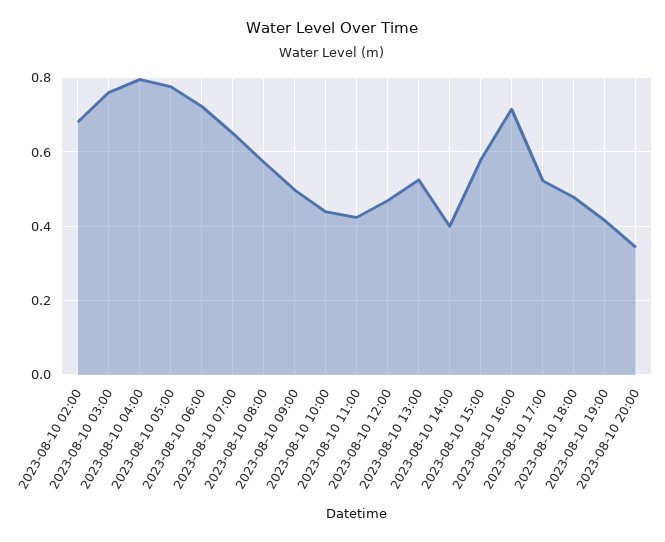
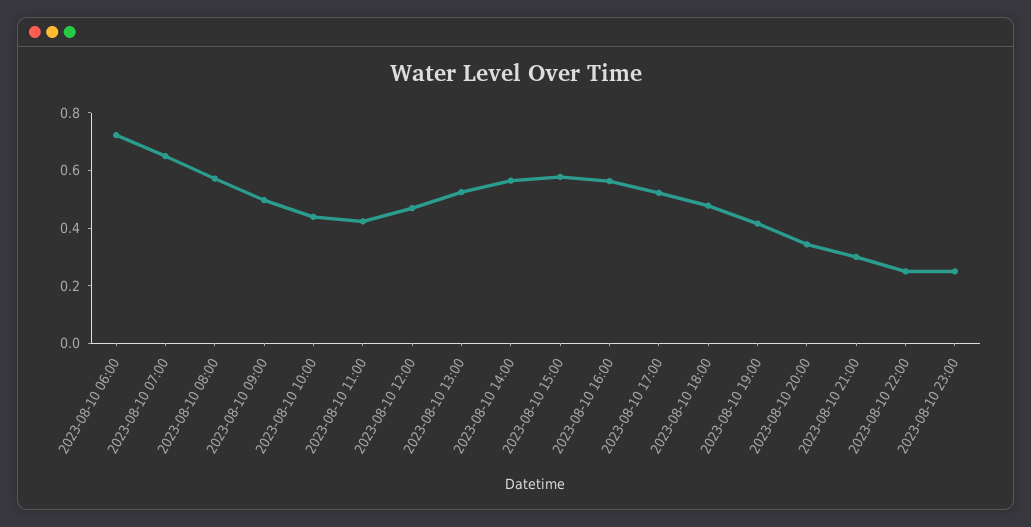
2023-08-10 02:00: 0.68 -> none
2023-08-10 03:00: 0.76 -> none
2023-08-10 04:00: 0.8 -> none
2023-08-10 05:00: 0.78 -> none
2023-08-10 14:00: 0.4 -> 0.55
2023-08-10 16:00: 0.72 -> 0.55
2023-08-10 21:00: none -> 0.3
2023-08-10 22:00: none -> 0.25
2023-08-10 23:00: none -> 0.25

